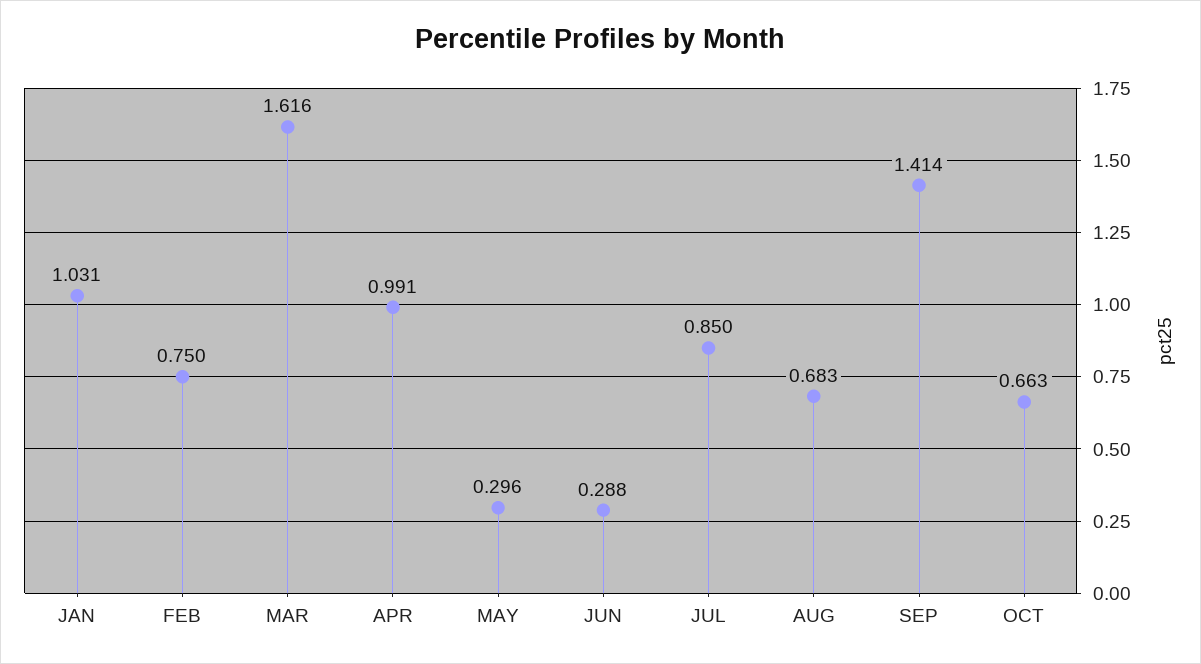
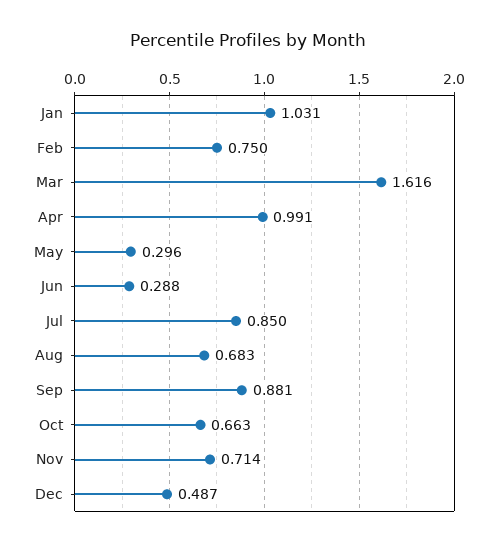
SEP: 1.414 -> 0.881
Nov: none -> 0.714
Dec: none -> 0.487

